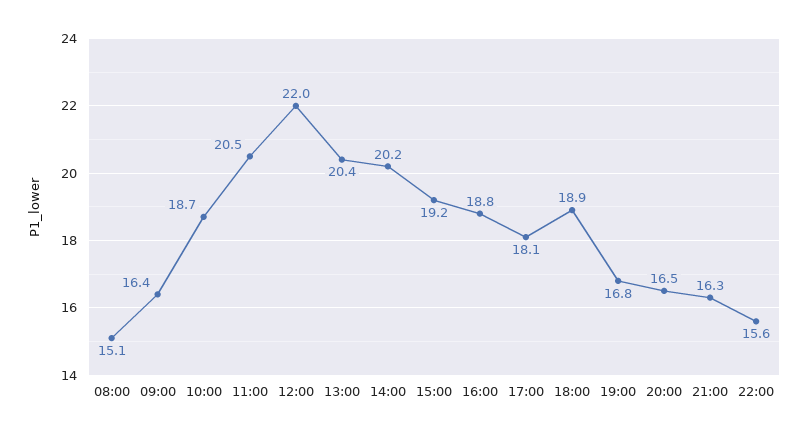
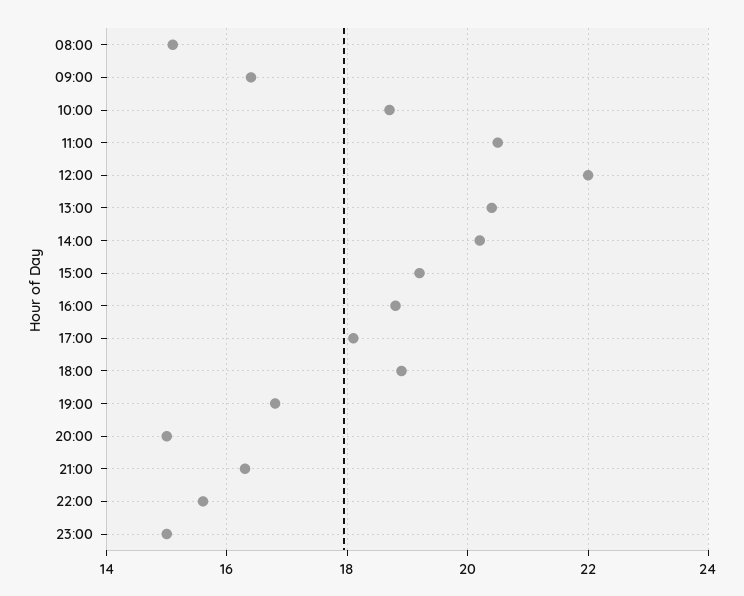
20:00: 16.5 -> 15
23:00: none -> 15

